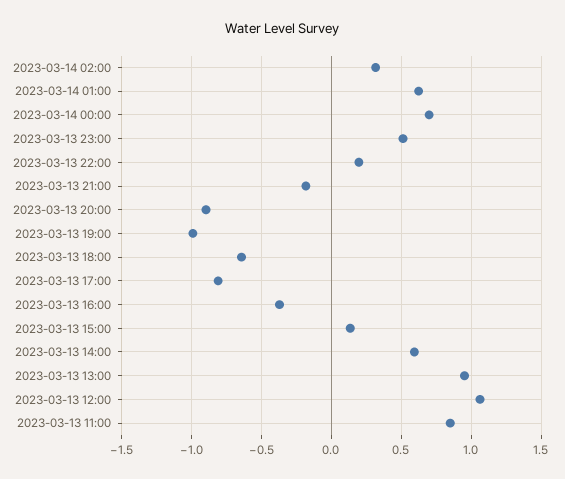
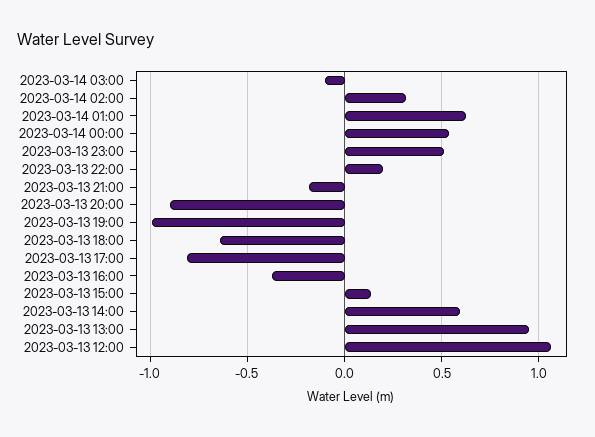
2023-03-14 00:00: 0.7 -> 0.55
2023-03-13 11:00: 0.85 -> none
2023-03-14 03:00: none -> -0.1

